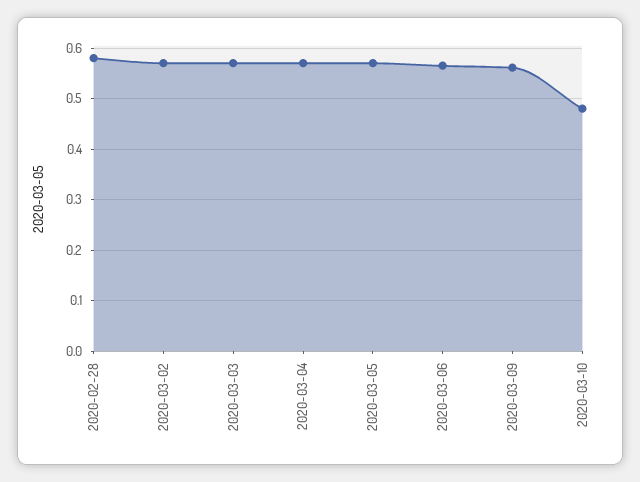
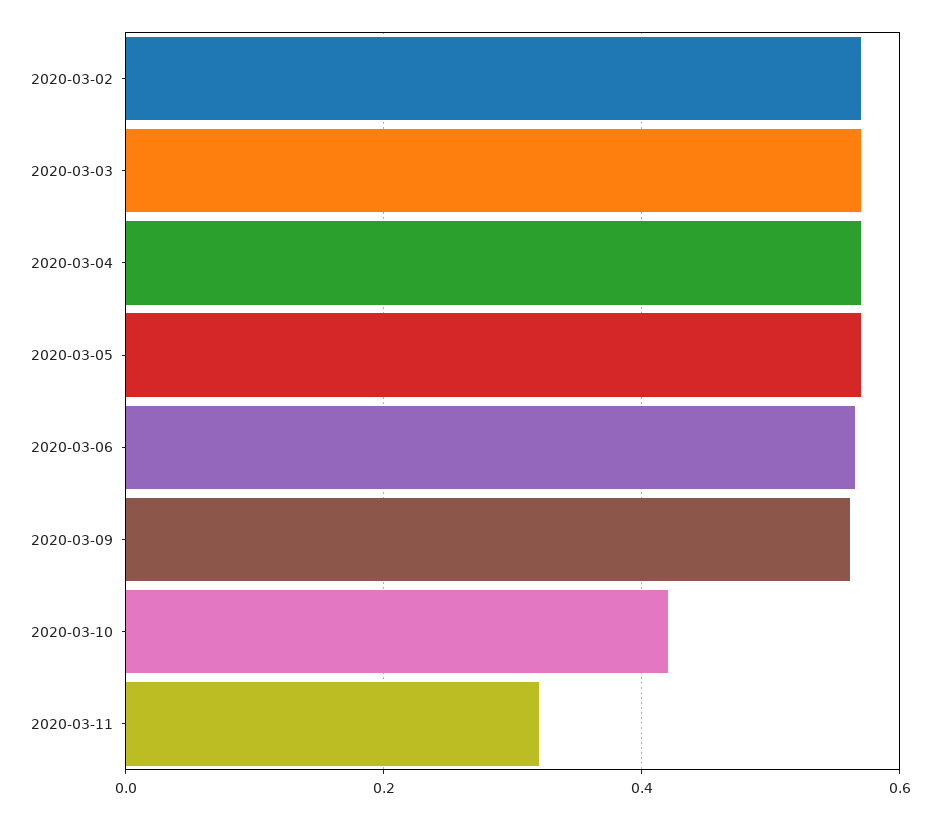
2020-02-28: 0.58 -> none
2020-03-10: 0.48 -> 0.42
2020-03-11: none -> 0.32

